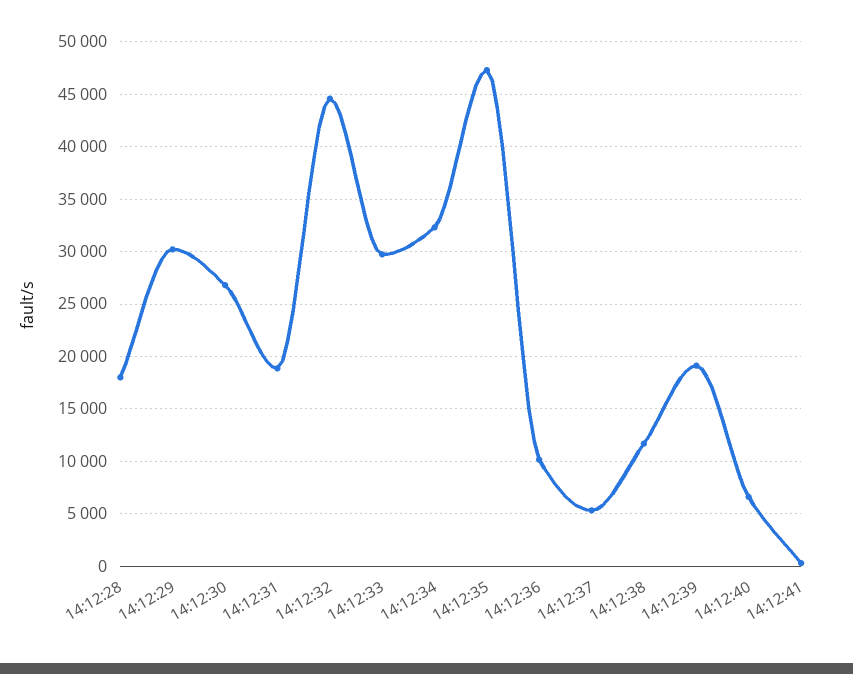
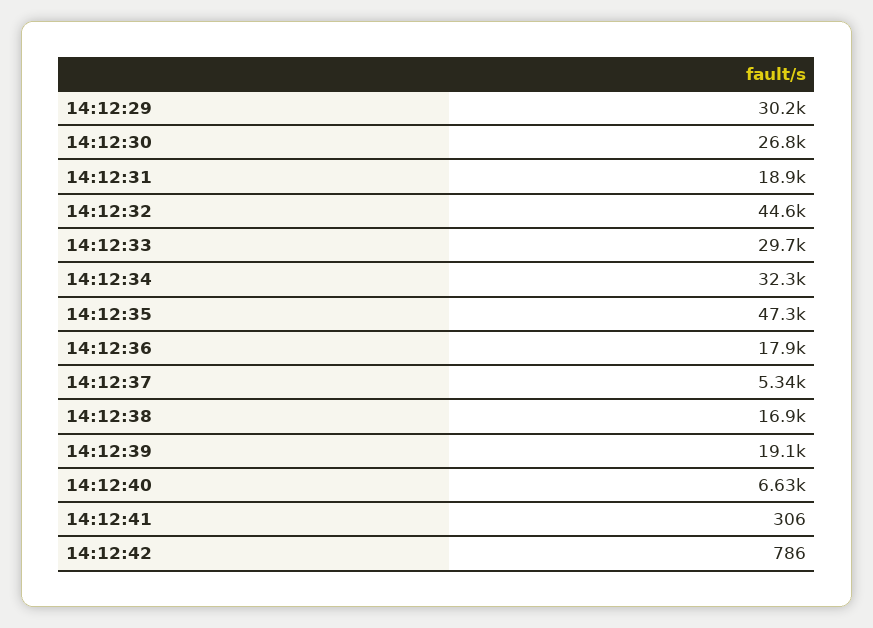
14:12:28: 18000 -> none
14:12:36: 10000 -> 17900
14:12:38: 12000 -> 16900
14:12:42: none -> 786

